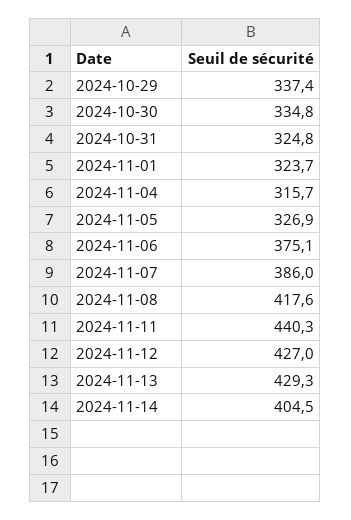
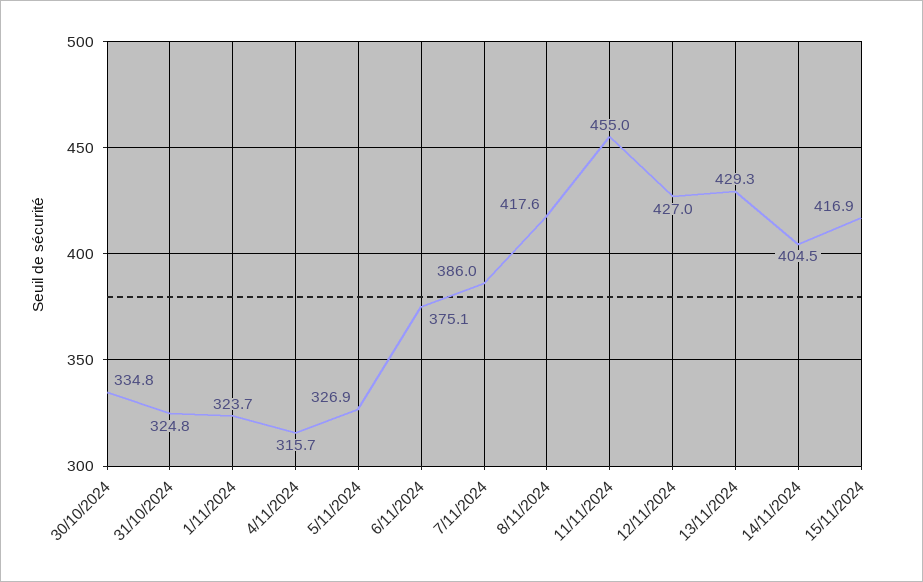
2024-10-29: 337.4 -> none
2024-11-11: 440.3 -> 455
15/11/2024: none -> 416.9

